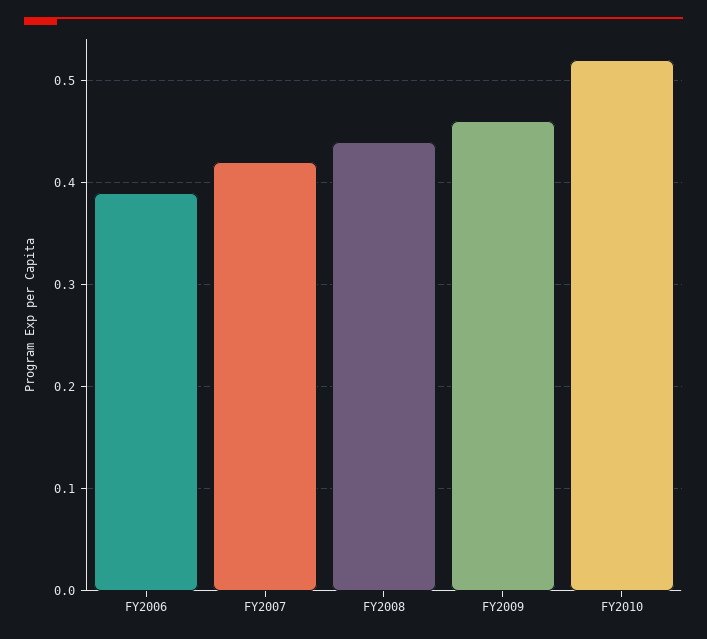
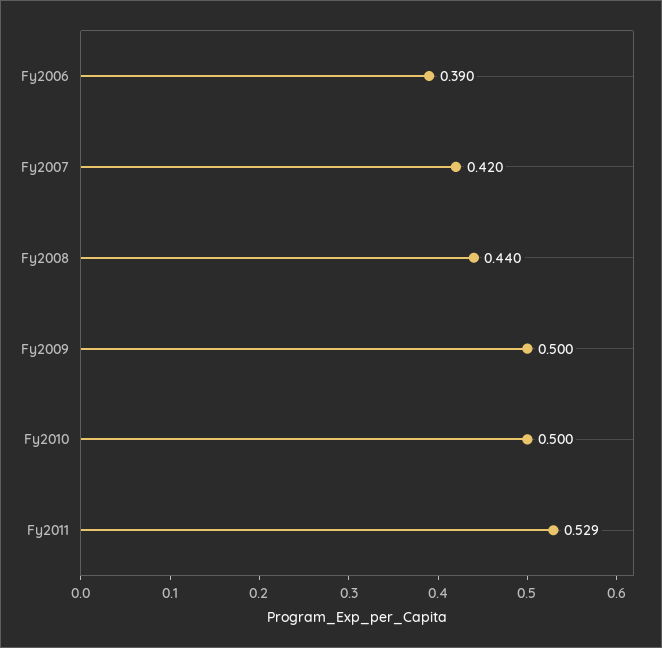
FY2009: 0.46 -> 0.5
FY2010: 0.52 -> 0.5
Fy2011: none -> 0.529

